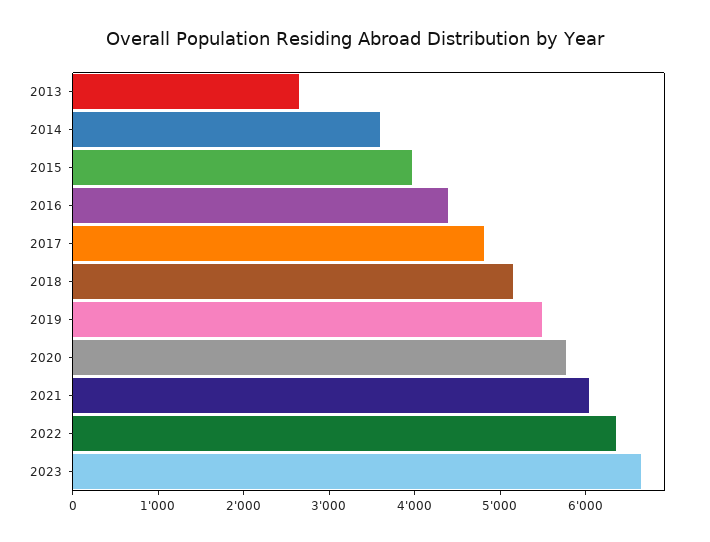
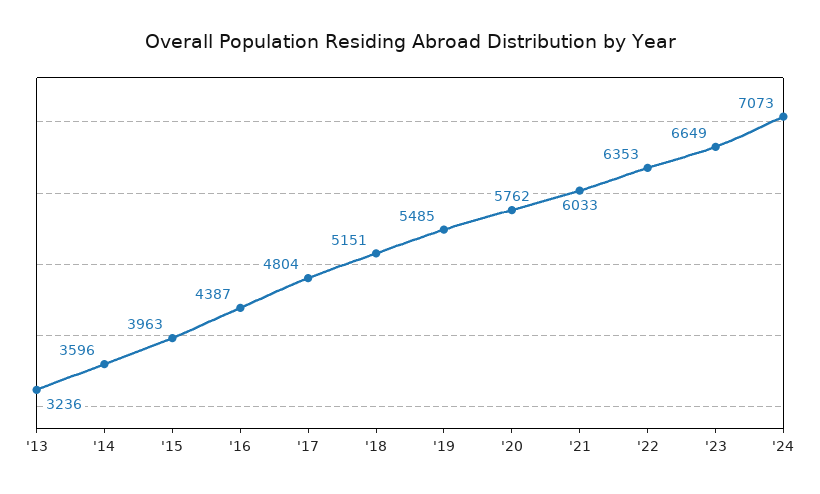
2013: 2600 -> 3236
'24: none -> 7073

